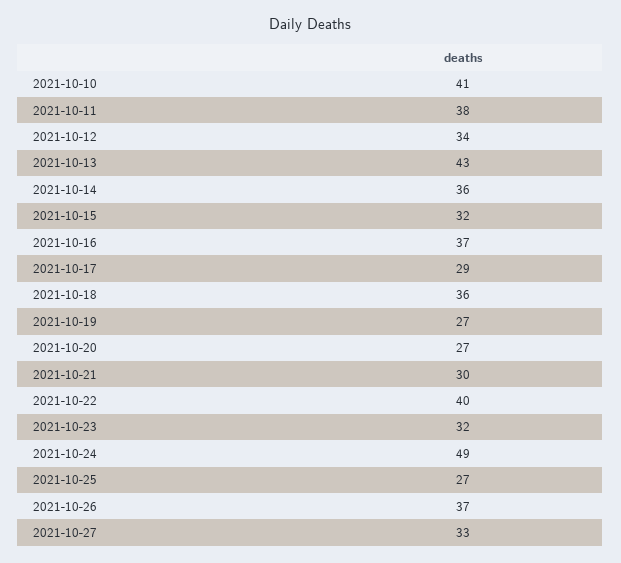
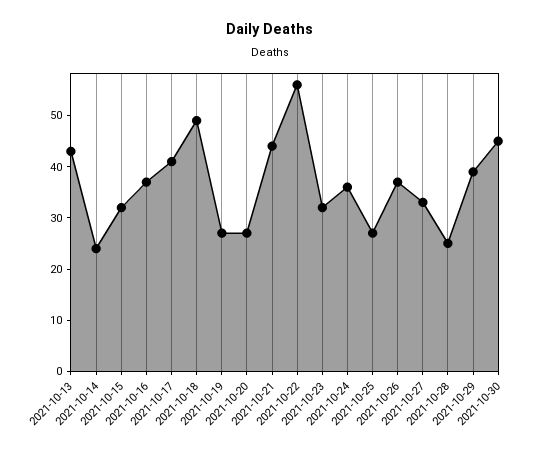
2021-10-10: 41 -> none
2021-10-11: 38 -> none
2021-10-12: 34 -> none
2021-10-14: 36 -> 25
2021-10-17: 29 -> 40
2021-10-18: 36 -> 50
2021-10-21: 30 -> 45
2021-10-22: 40 -> 55
2021-10-24: 49 -> 35
2021-10-28: none -> 25
2021-10-29: none -> 40
2021-10-30: none -> 45

